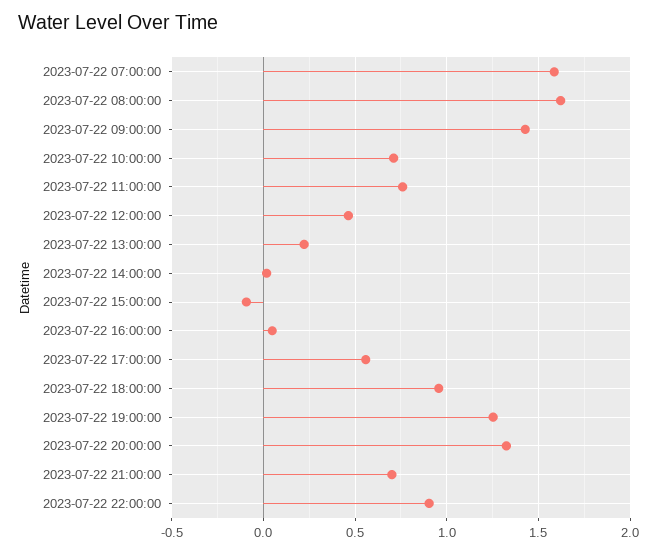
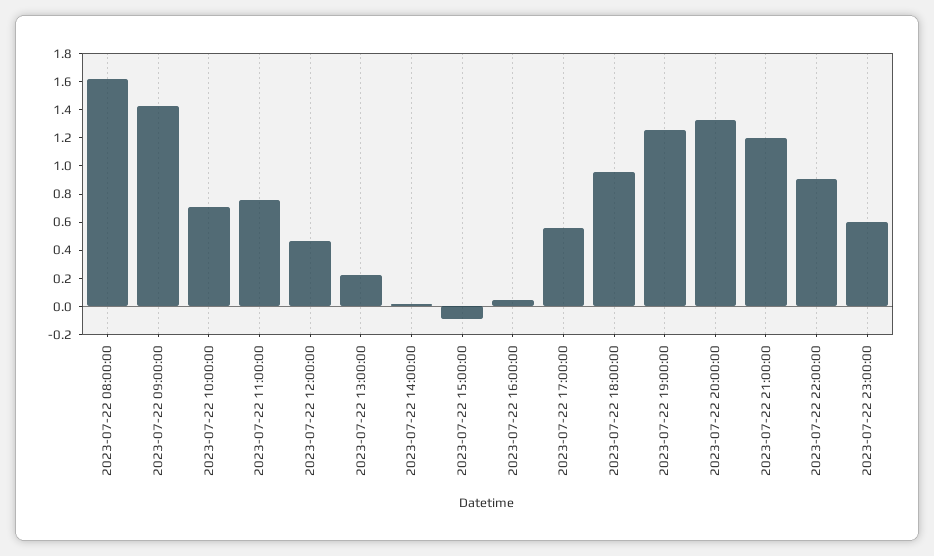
2023-07-22 07:00:00: 1.6 -> none
2023-07-22 21:00:00: 0.7 -> 1.2
2023-07-22 23:00:00: none -> 0.6

